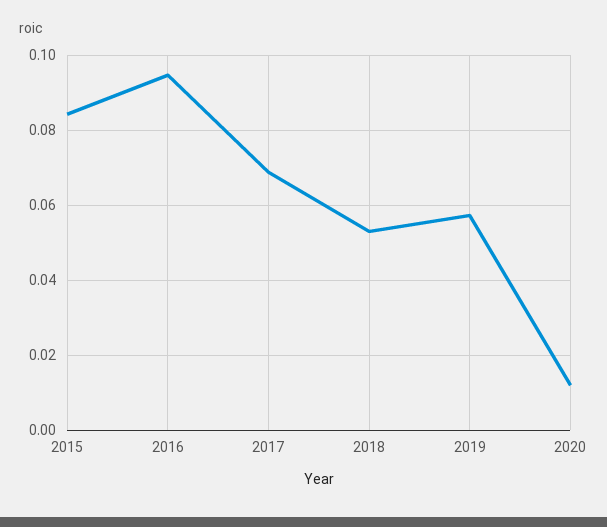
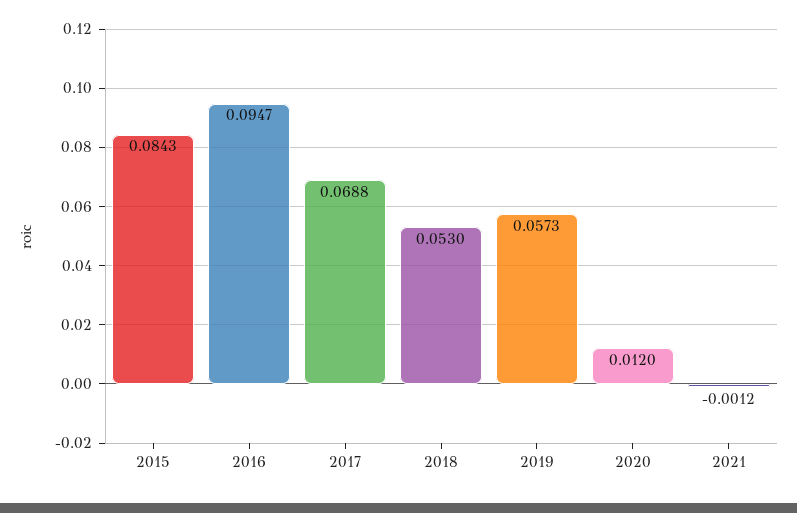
2021: none -> -0.0012

